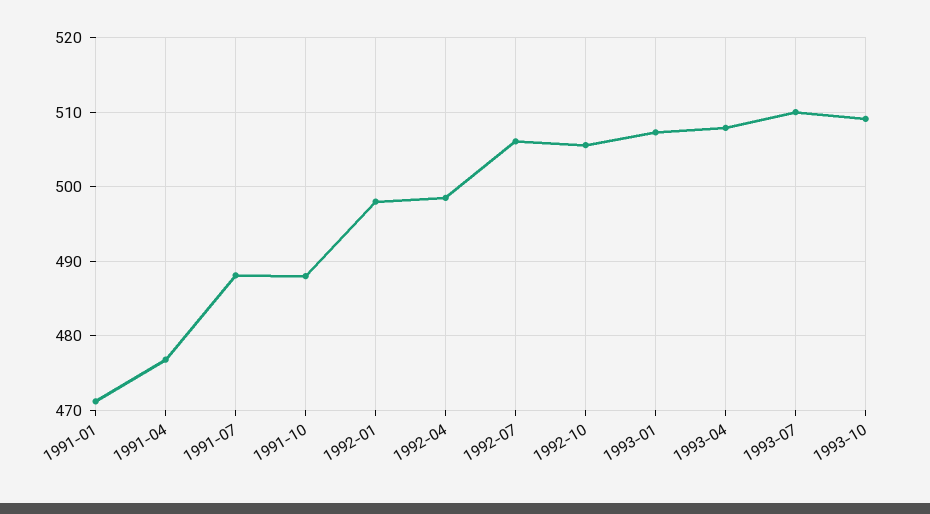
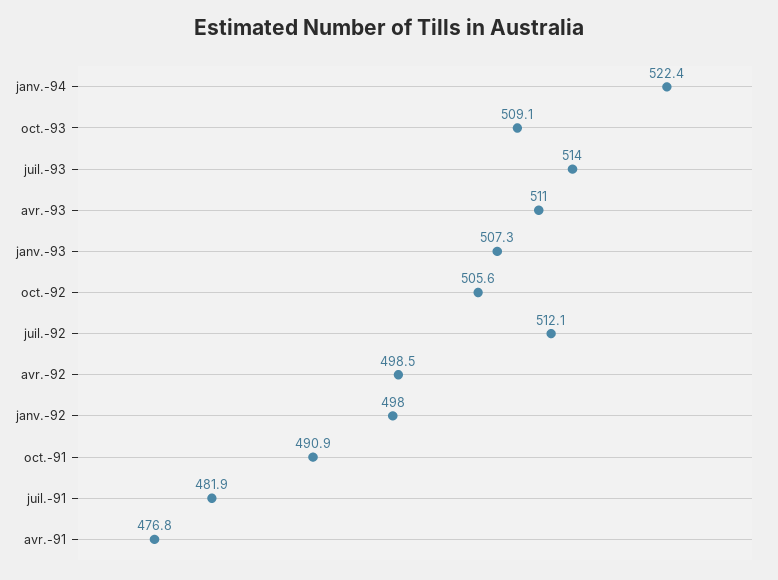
1991-01: 471 -> none
1991-07: 488 -> 481.9
1991-10: 488 -> 490.9
1992-07: 506 -> 512.1
1993-04: 508 -> 511
1993-07: 510 -> 514
janv.-94: none -> 522.4

